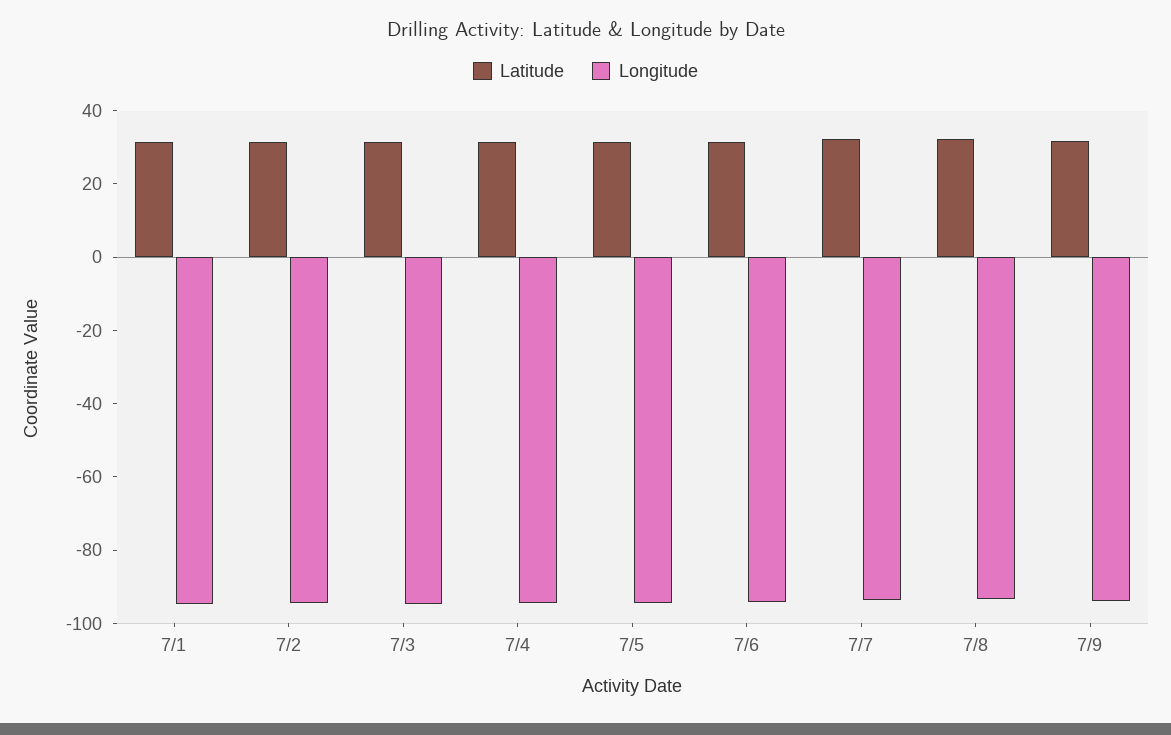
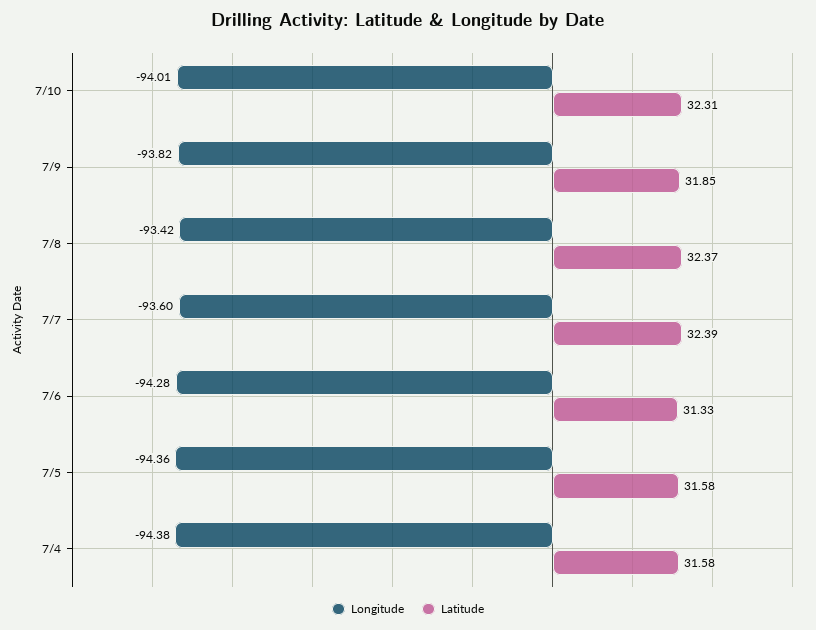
Latitude, 7/1: 30 -> none
Longitude, 7/1: -95 -> none
Latitude, 7/2: 30 -> none
Longitude, 7/2: -95 -> none
Latitude, 7/3: 30 -> none
Longitude, 7/3: -95 -> none
Longitude, 7/10: none -> -94.01
Latitude, 7/10: none -> 32.31

